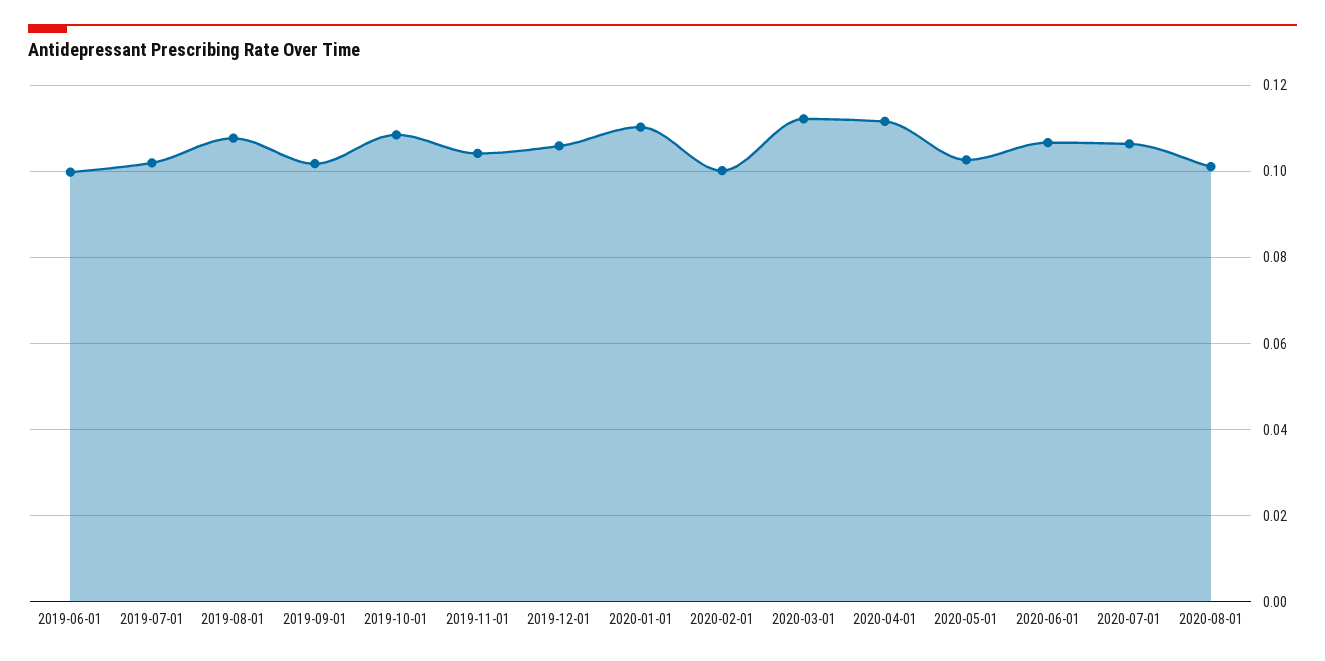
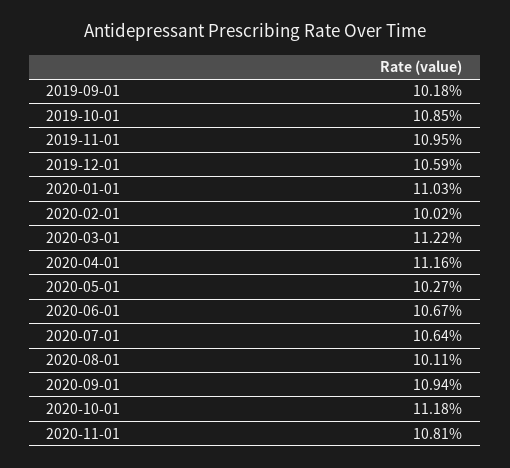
2019-06-01: 0.1 -> none
2019-07-01: 0.102 -> none
2019-08-01: 0.108 -> none
2019-11-01: 0.104 -> 0.1095
2020-09-01: none -> 0.1094
2020-10-01: none -> 0.1118
2020-11-01: none -> 0.1081

